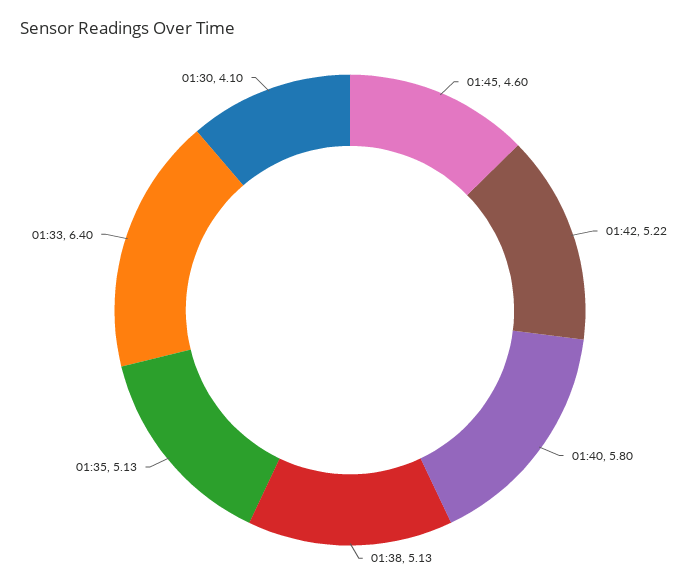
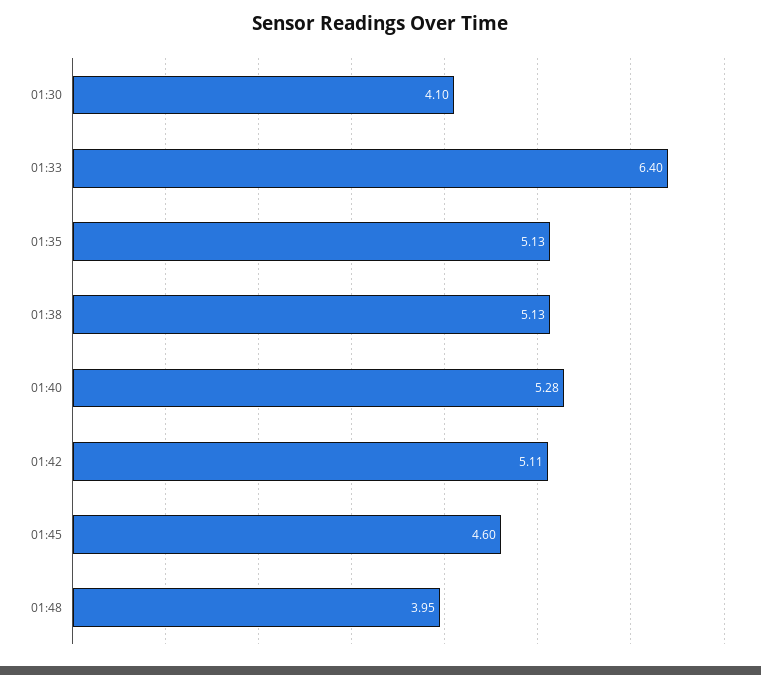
01:42: 5.22 -> 5.11
01:40: 5.8 -> 5.28
01:48: none -> 3.95

